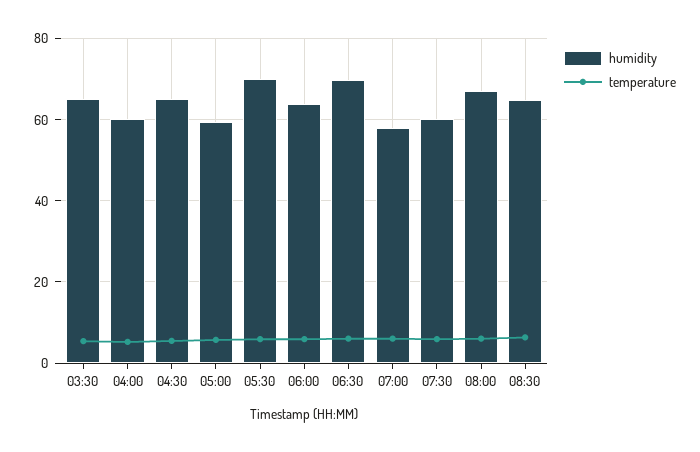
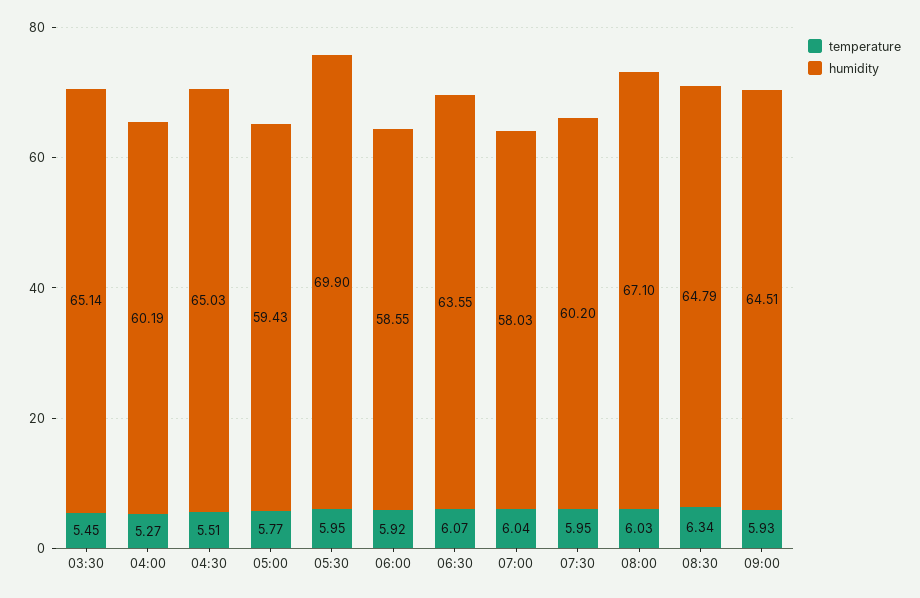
humidity, 06:00: 64 -> 58.55
humidity, 06:30: 70 -> 63.55
temperature, 09:00: none -> 5.93
humidity, 09:00: none -> 64.51

